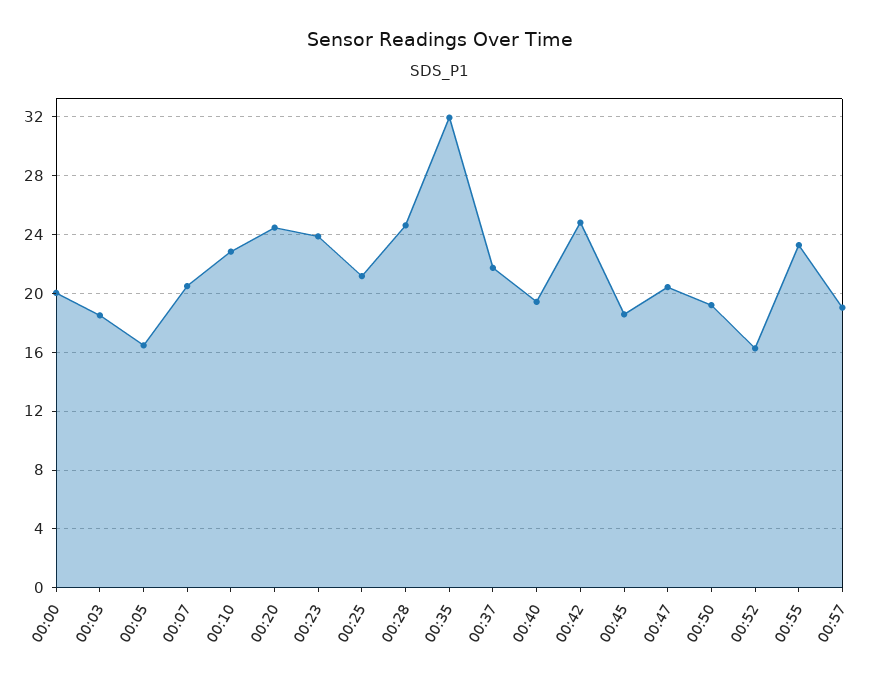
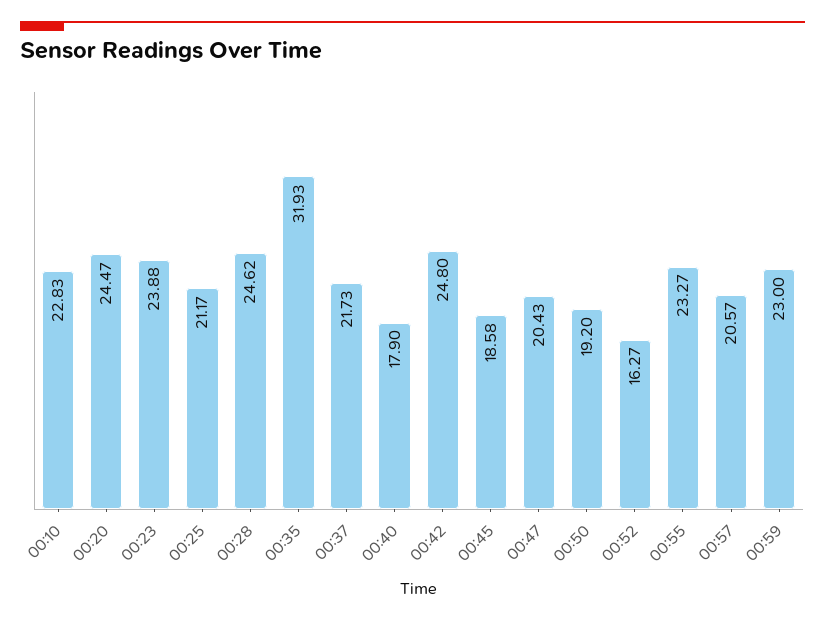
00:00: 20 -> none
00:03: 18.5 -> none
00:05: 16.5 -> none
00:07: 20.5 -> none
00:40: 19.5 -> 17.9
00:57: 19 -> 20.57
00:59: none -> 23

